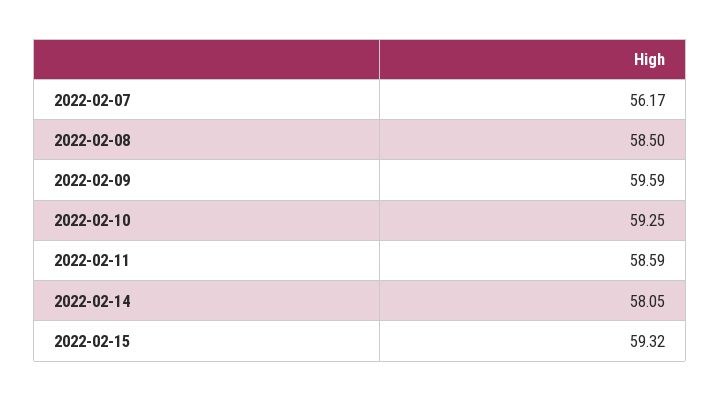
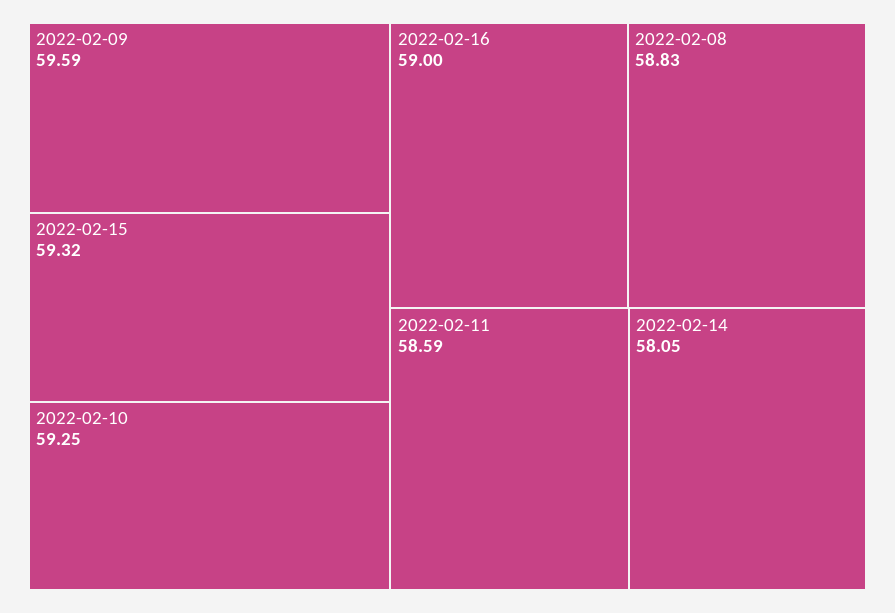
2022-02-07: 56.17 -> none
2022-02-08: 58.5 -> 58.83
2022-02-16: none -> 59

